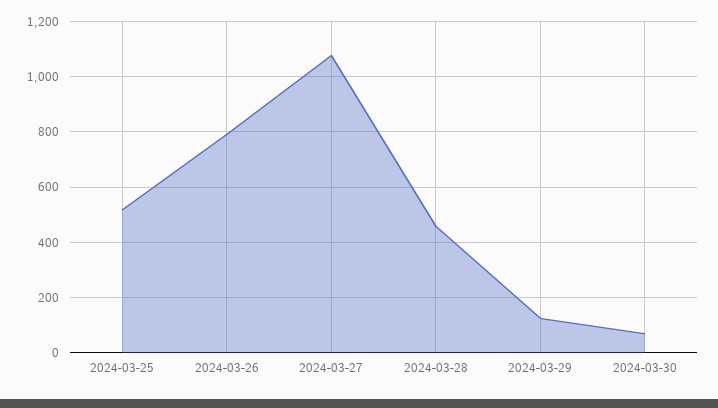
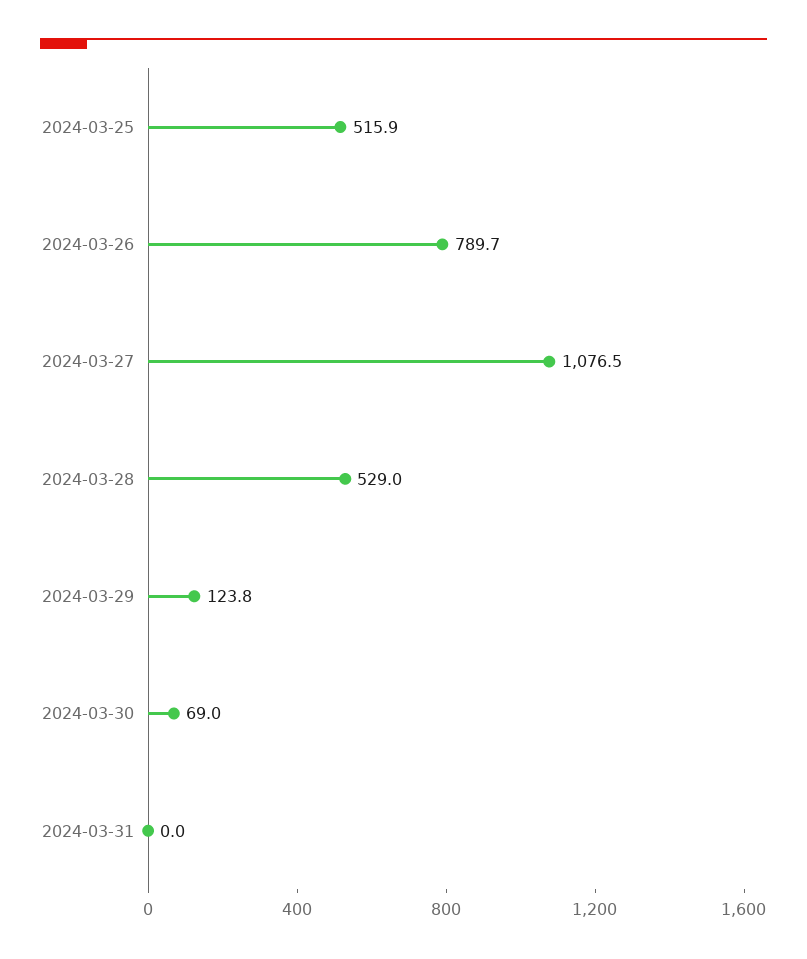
2024-03-28: 450 -> 529
2024-03-31: none -> 0

